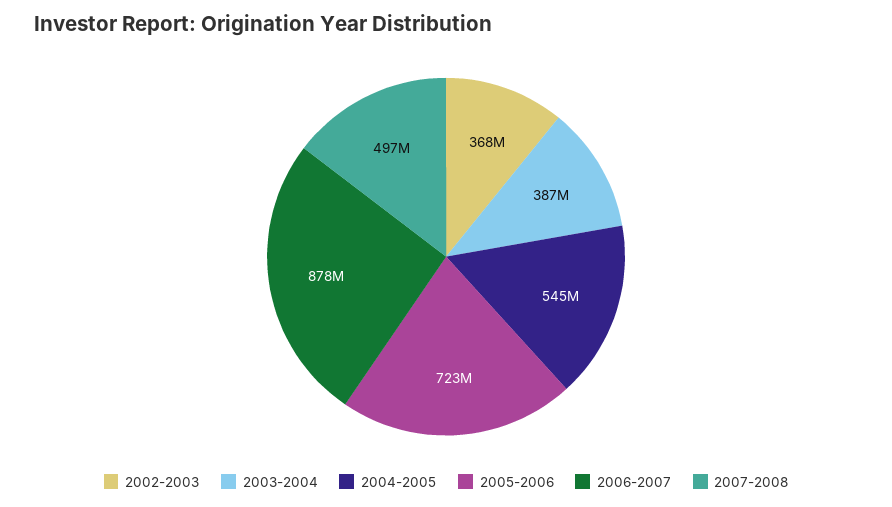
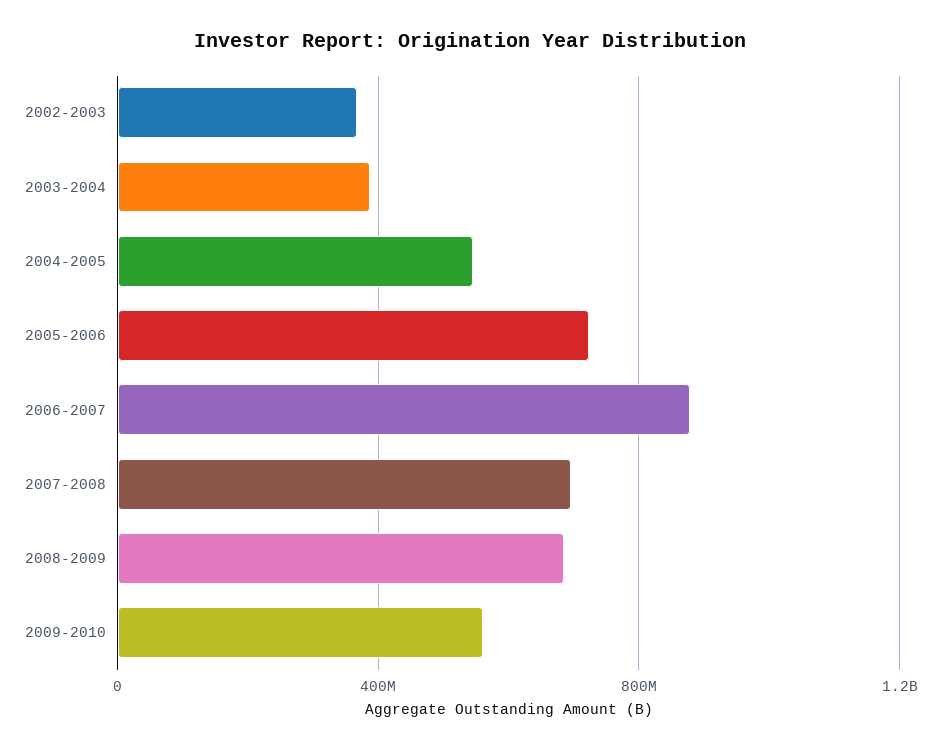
2007-2008: 497000000 -> 700000000
2008-2009: none -> 700000000
2009-2010: none -> 550000000

